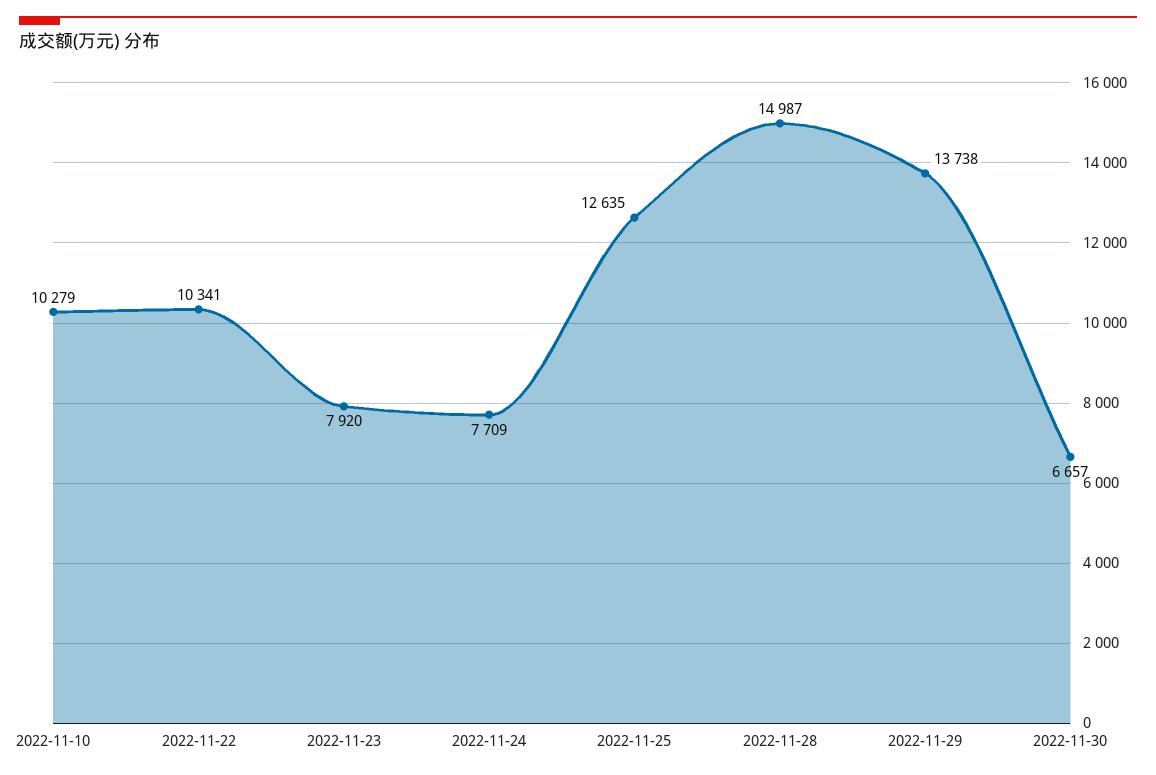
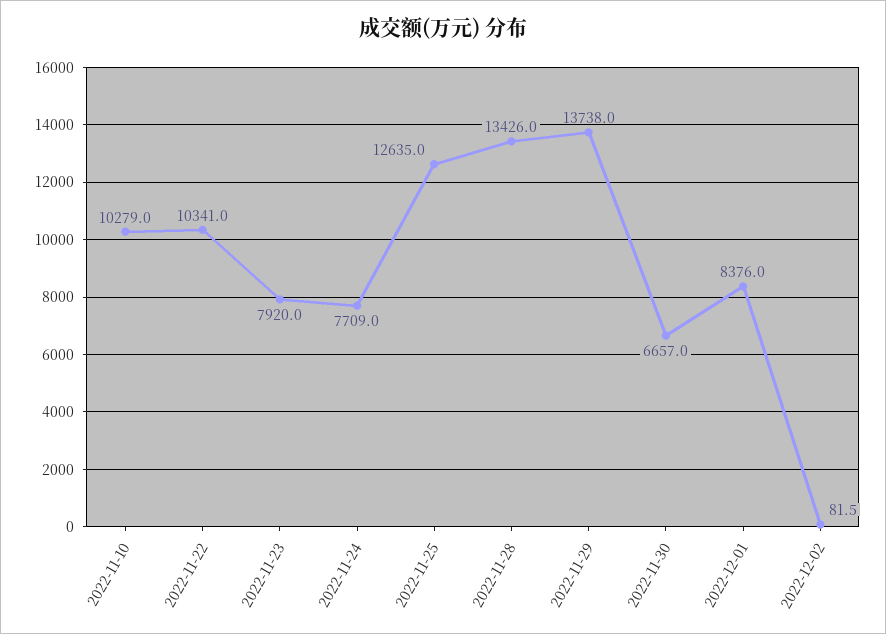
2022-11-28: 14987 -> 13426
2022-12-01: none -> 8376
2022-12-02: none -> 81.5

